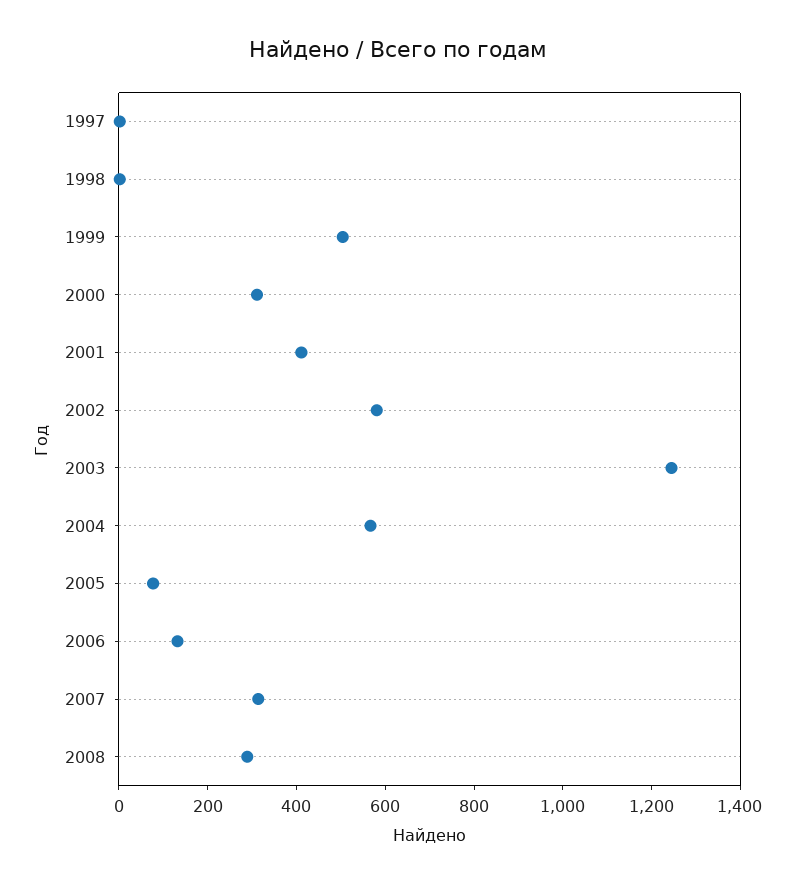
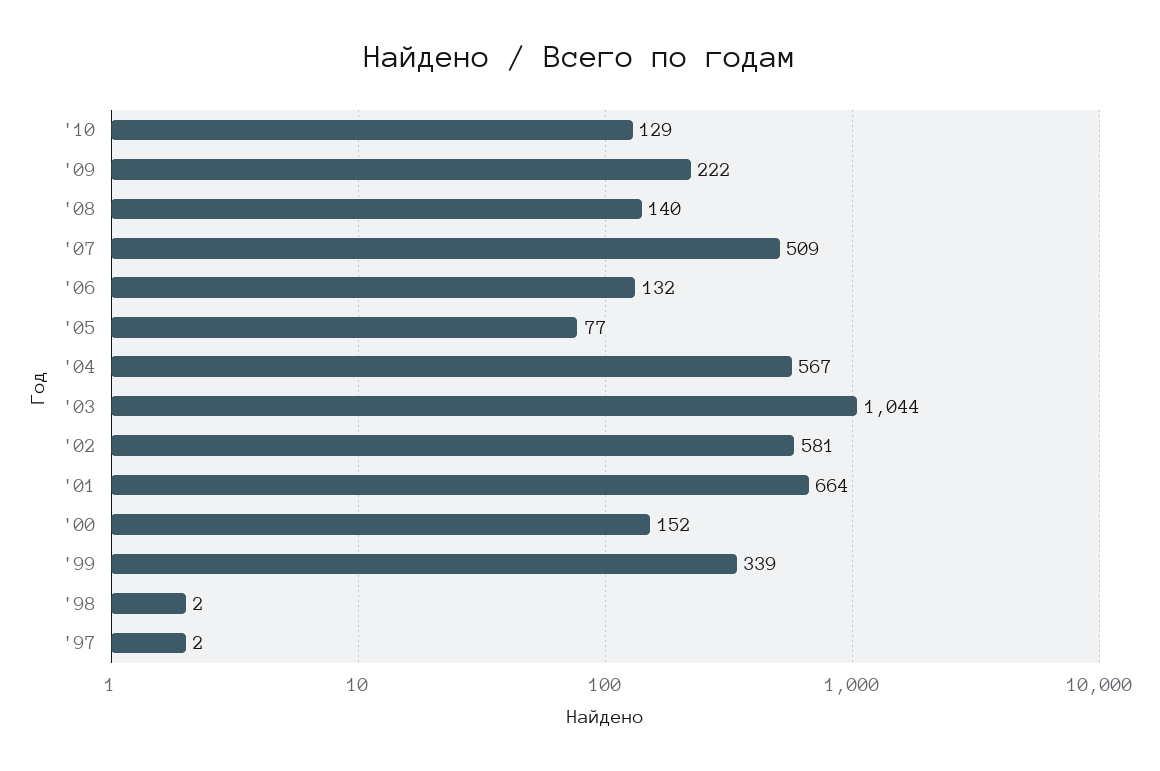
1999: 500 -> 339
2000: 300 -> 152
2001: 400 -> 664
2003: 1250 -> 1044
2007: 300 -> 509
2008: 300 -> 140
'10: none -> 129
'09: none -> 222

